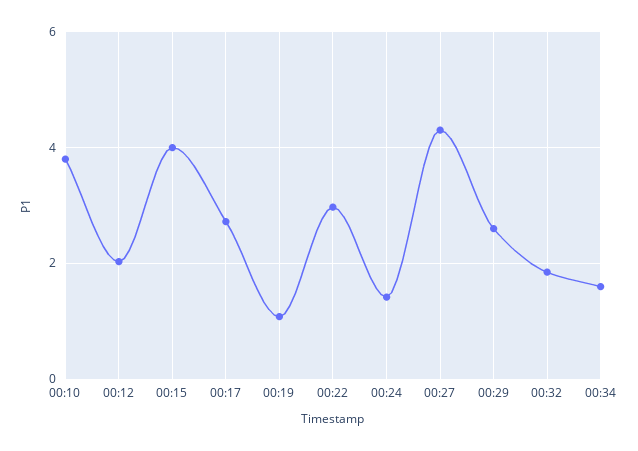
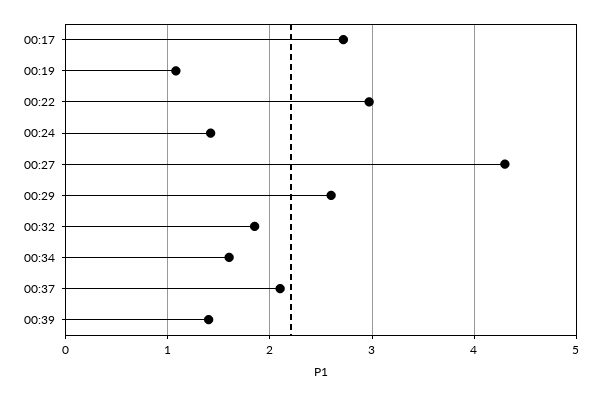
00:10: 3.8 -> none
00:12: 2 -> none
00:15: 4 -> none
00:37: none -> 2.1
00:39: none -> 1.4

